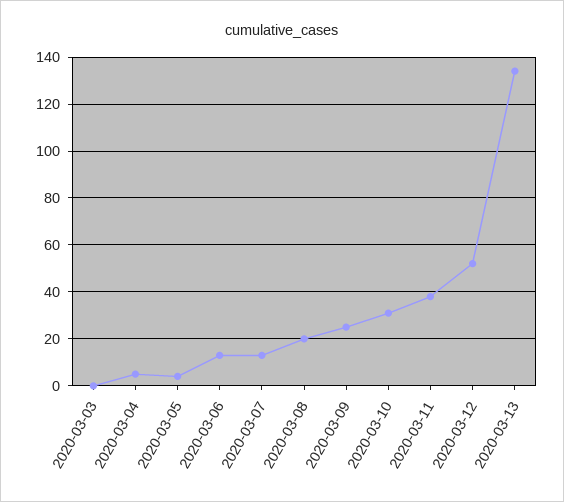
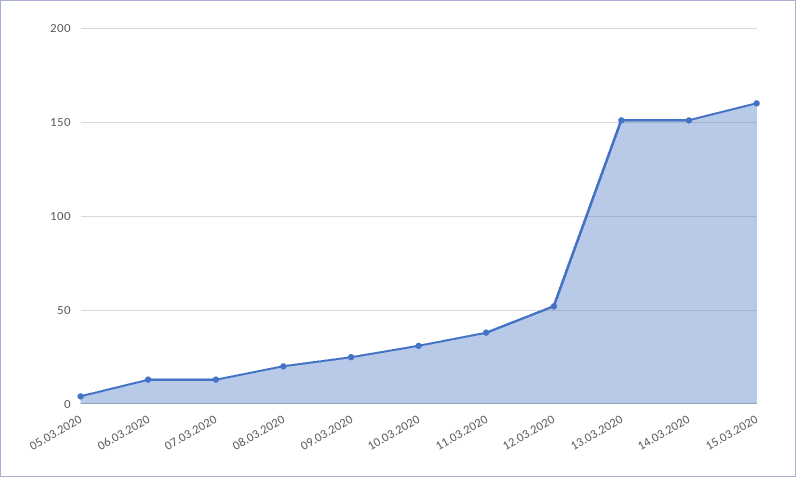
2020-03-03: 0 -> none
2020-03-04: 5 -> none
2020-03-13: 135 -> 150
14.03.2020: none -> 150
15.03.2020: none -> 160

